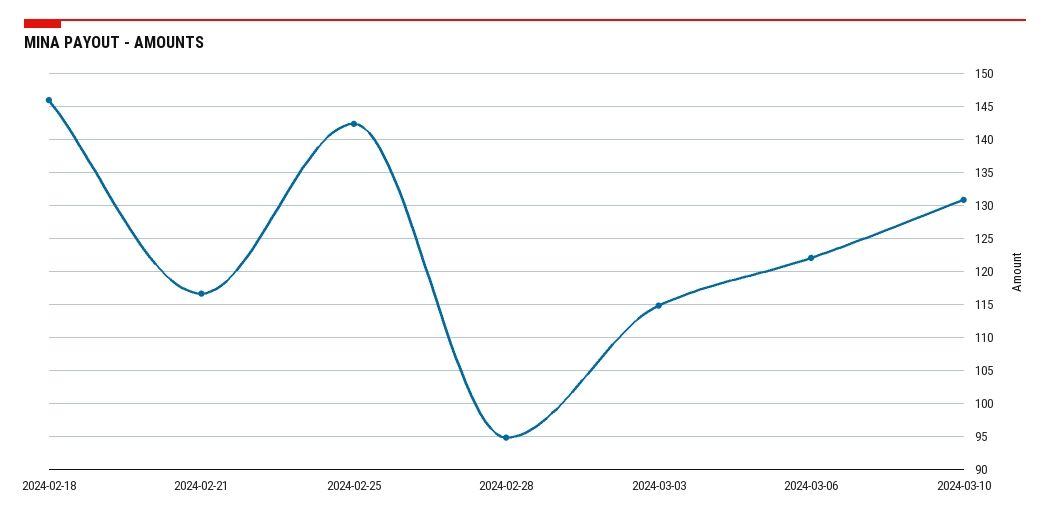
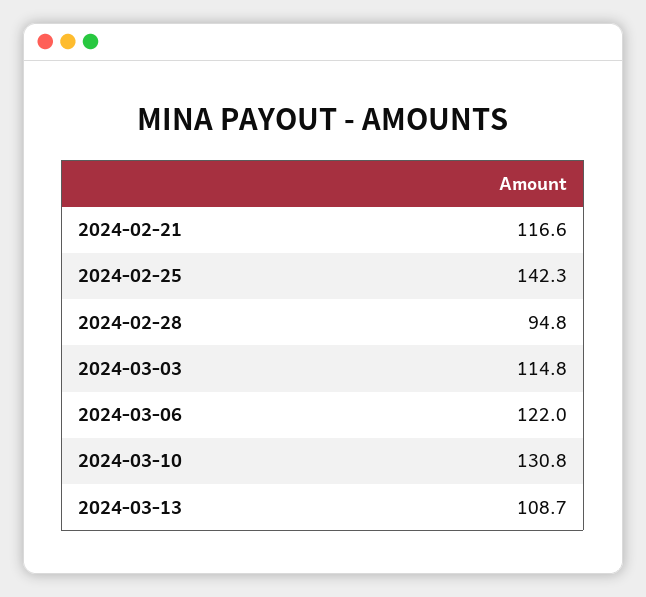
2024-02-18: 146 -> none
2024-03-13: none -> 108.7

